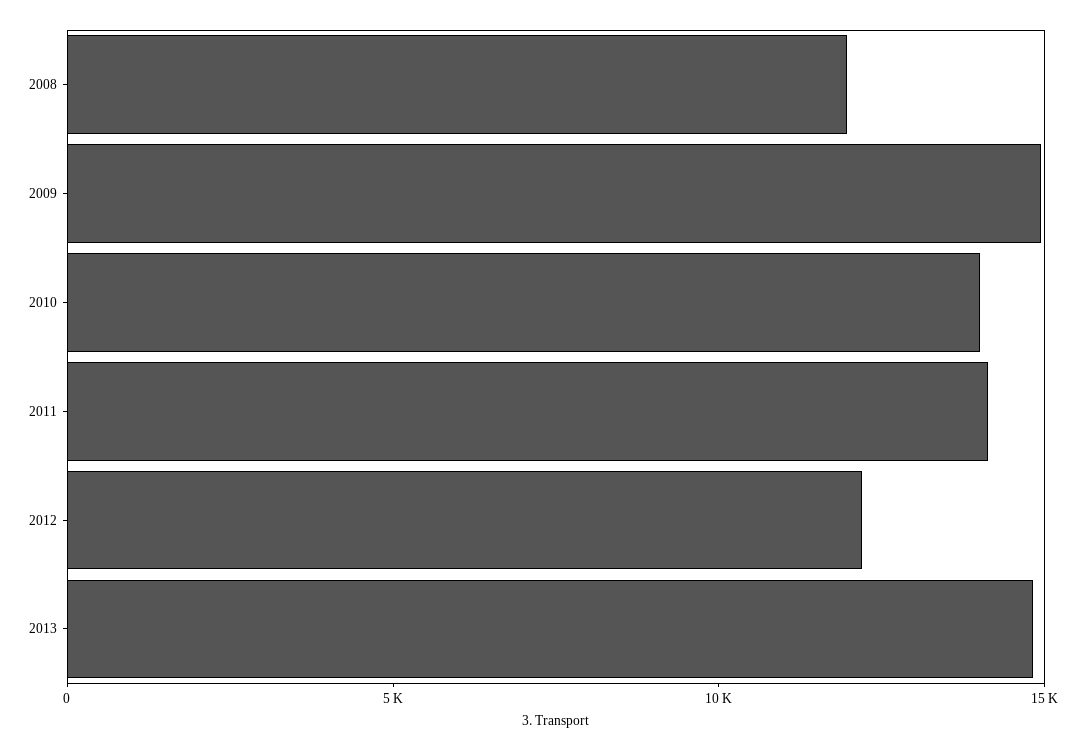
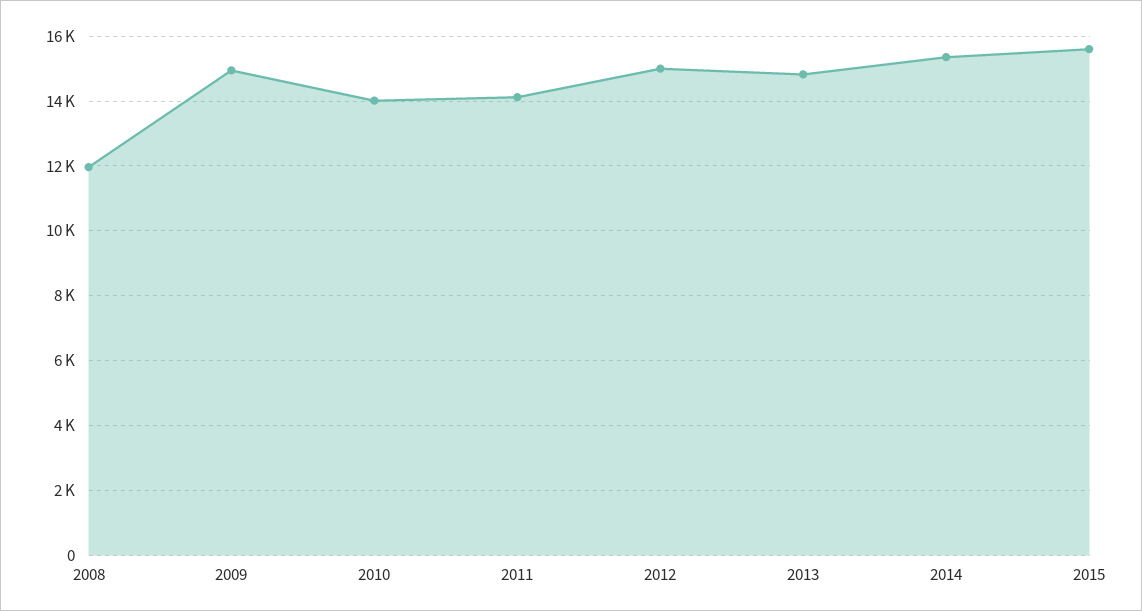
2012: 12000 -> 15000
2014: none -> 15400
2015: none -> 15600

